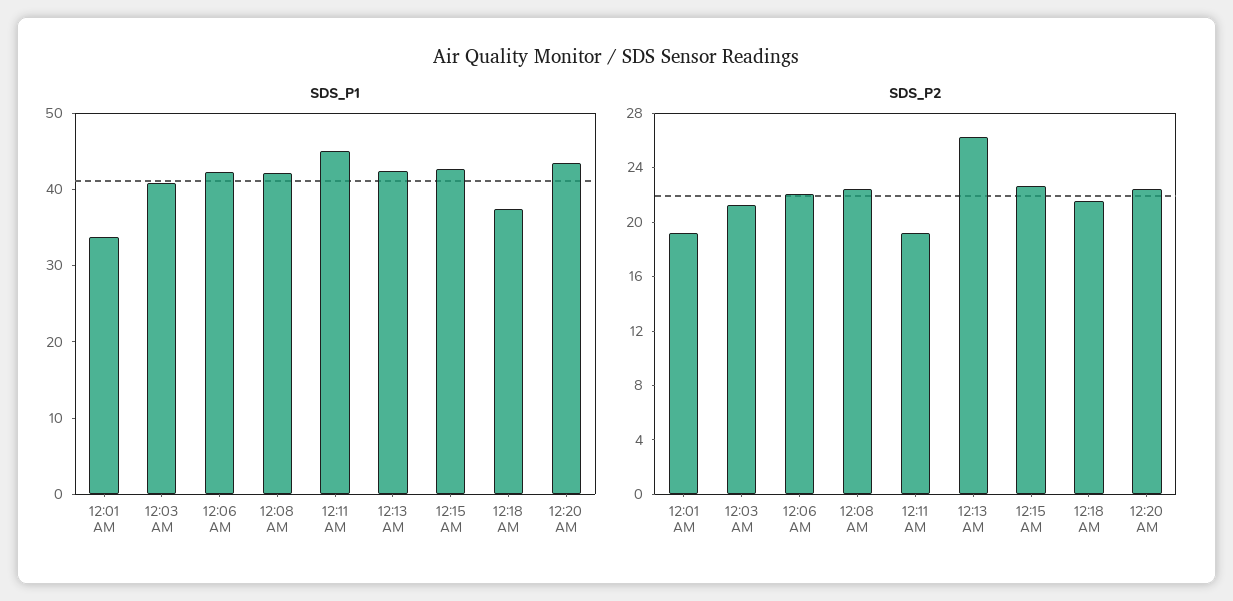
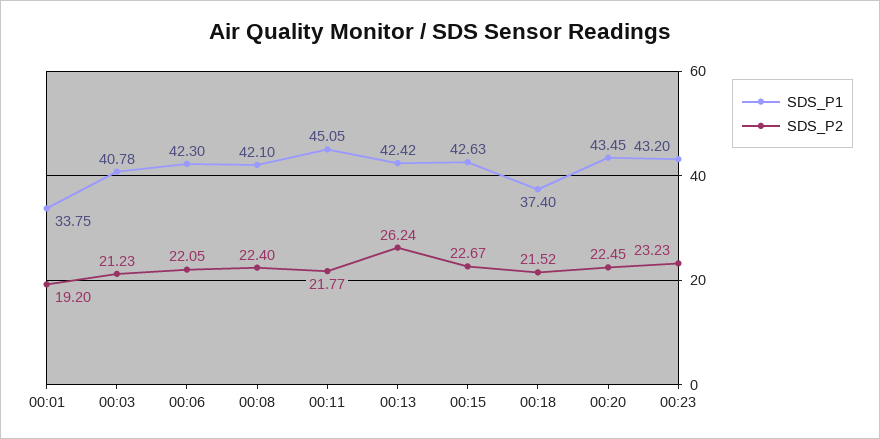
SDS_P2, 12:11 AM: 19 -> 21.77
SDS_P1, 00:23: none -> 43.2
SDS_P2, 00:23: none -> 23.23

